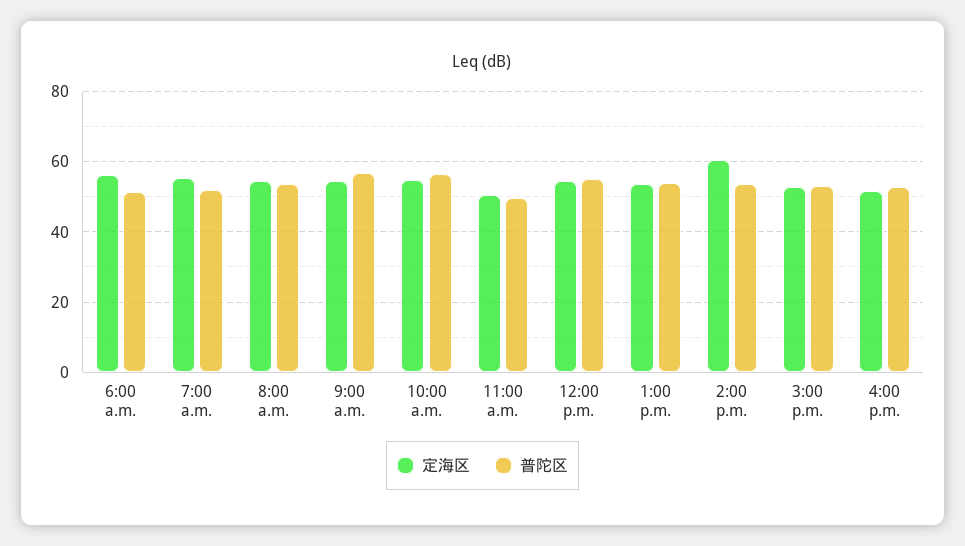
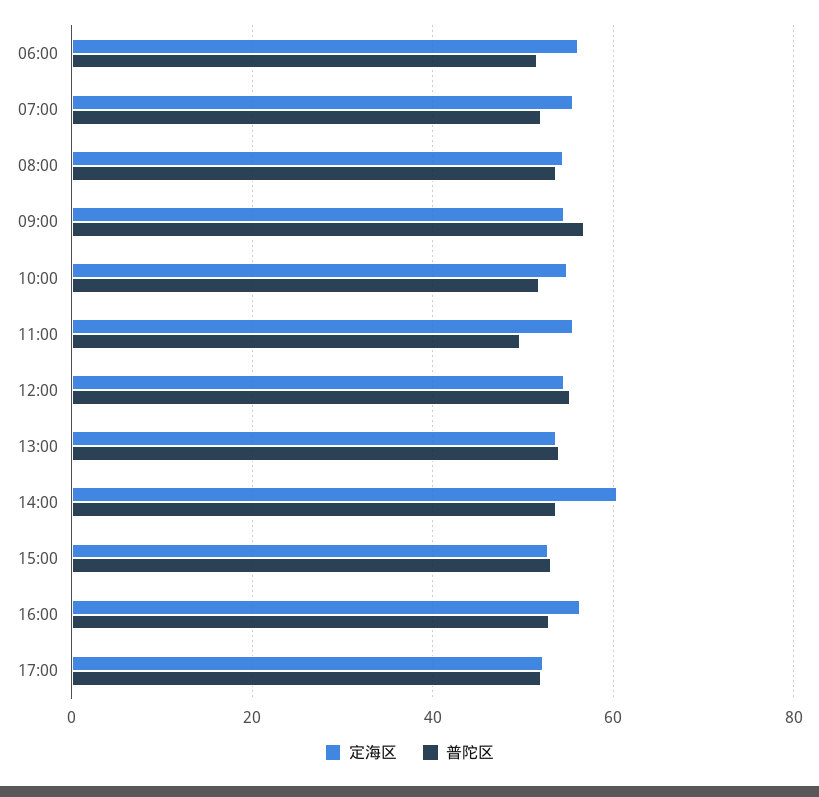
普陀区, 10:00 a.m.: 56 -> 52
定海区, 11:00 a.m.: 50 -> 56
定海区, 4:00 p.m.: 52 -> 56
定海区, 17:00: none -> 52
普陀区, 17:00: none -> 52

